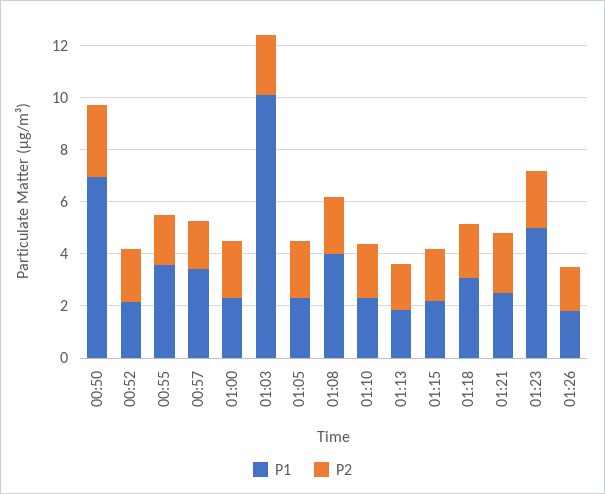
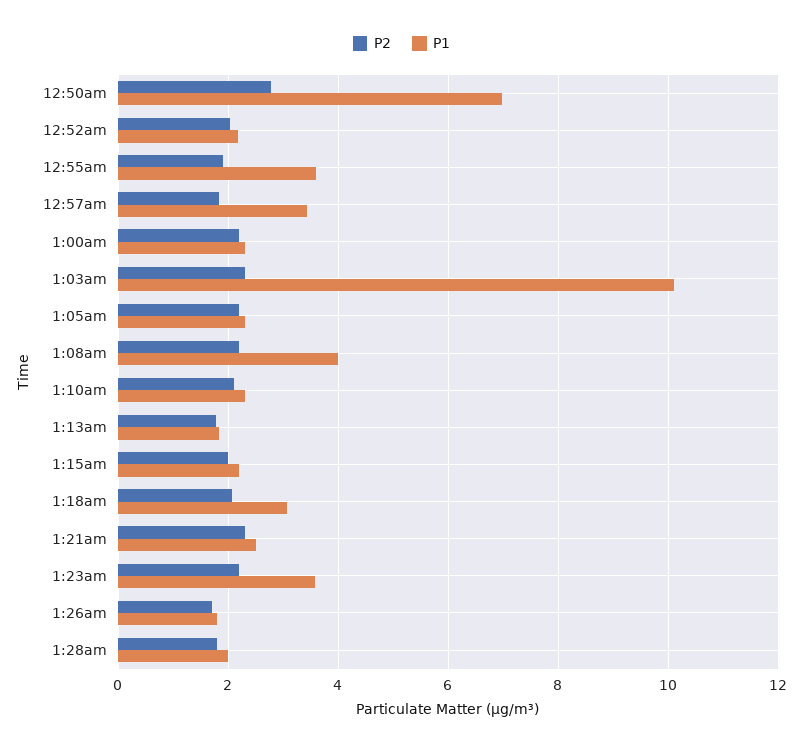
P1, 01:23: 5 -> 3.6
P2, 1:28am: none -> 1.8
P1, 1:28am: none -> 2

